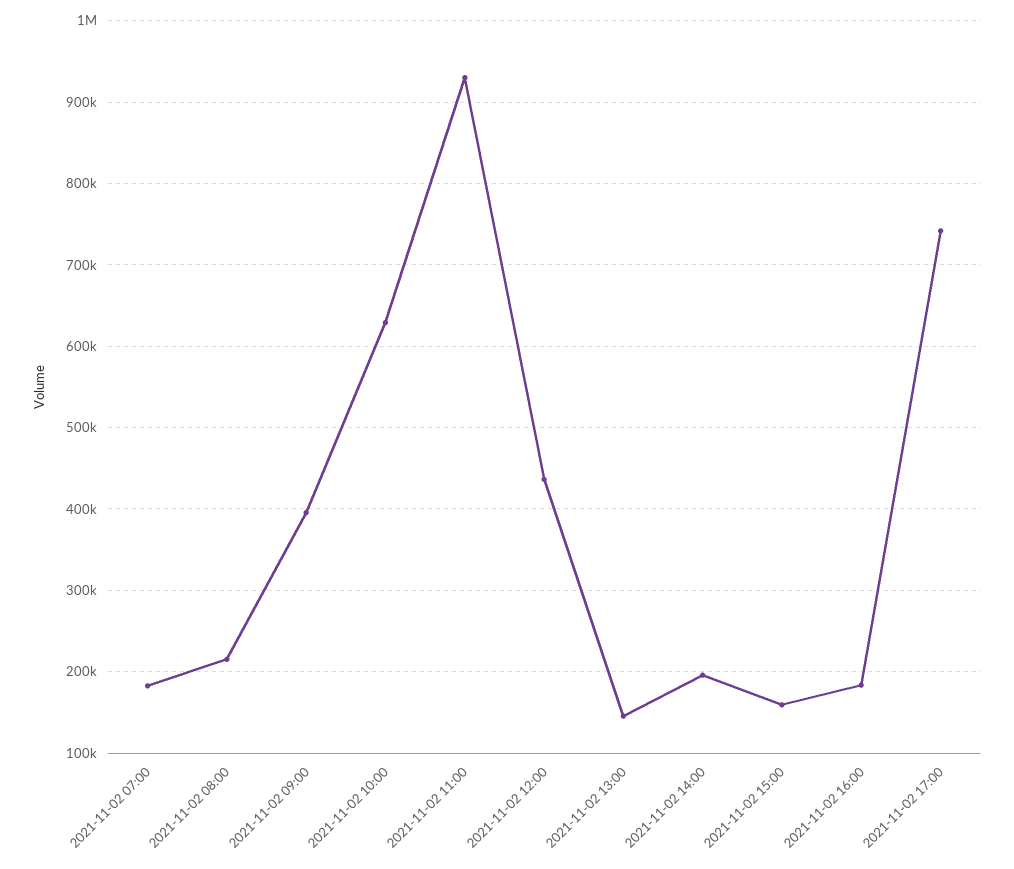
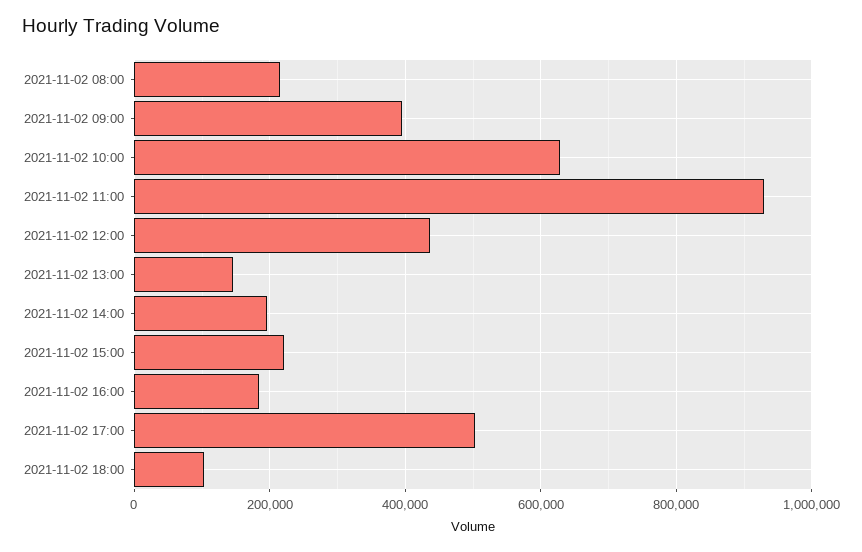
2021-11-02 07:00: 180000 -> none
2021-11-02 15:00: 160000 -> 220000
2021-11-02 17:00: 740000 -> 500000
2021-11-02 18:00: none -> 100000

